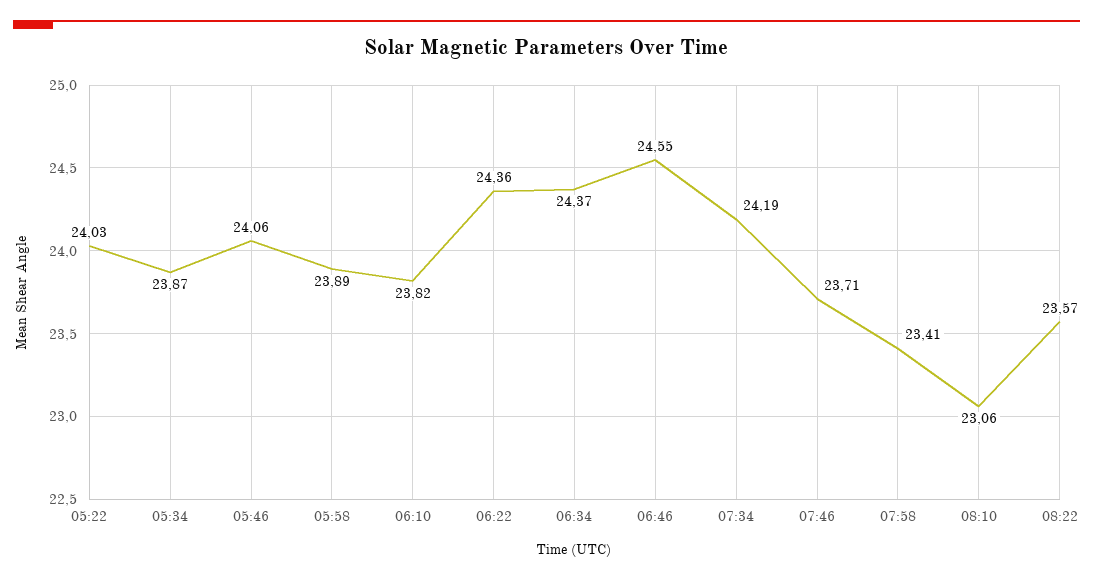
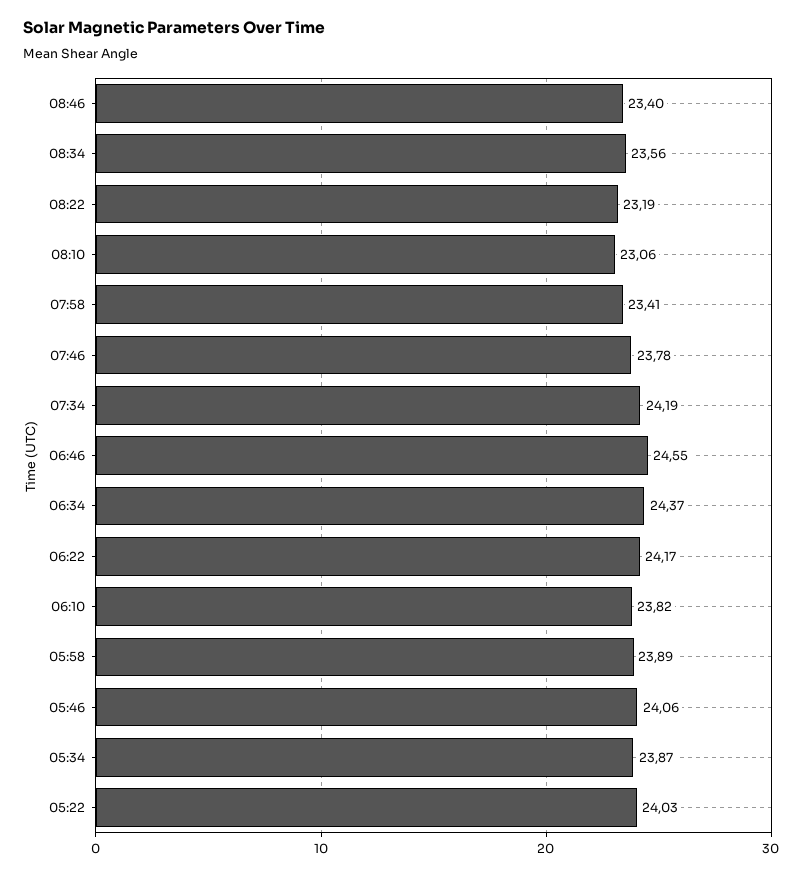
06:22: 24.36 -> 24.17
07:46: 23.71 -> 23.78
08:22: 23.57 -> 23.19
08:46: none -> 23.4
08:34: none -> 23.56

